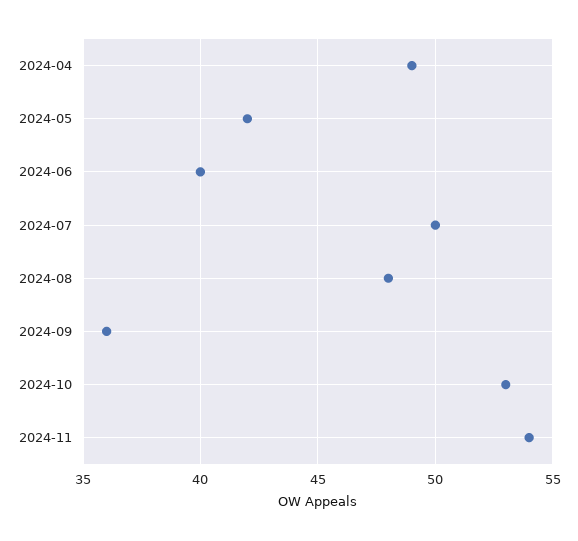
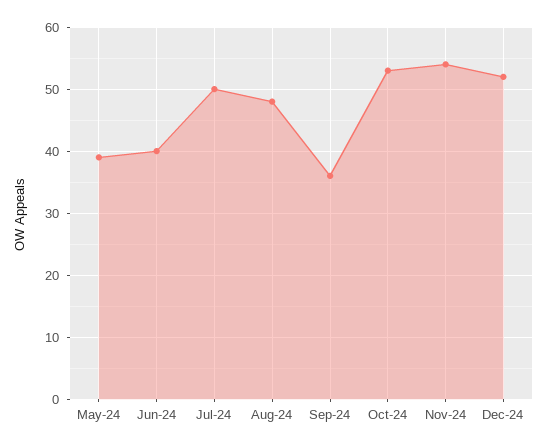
2024-04: 49 -> none
2024-05: 42 -> 39
Dec-24: none -> 52

